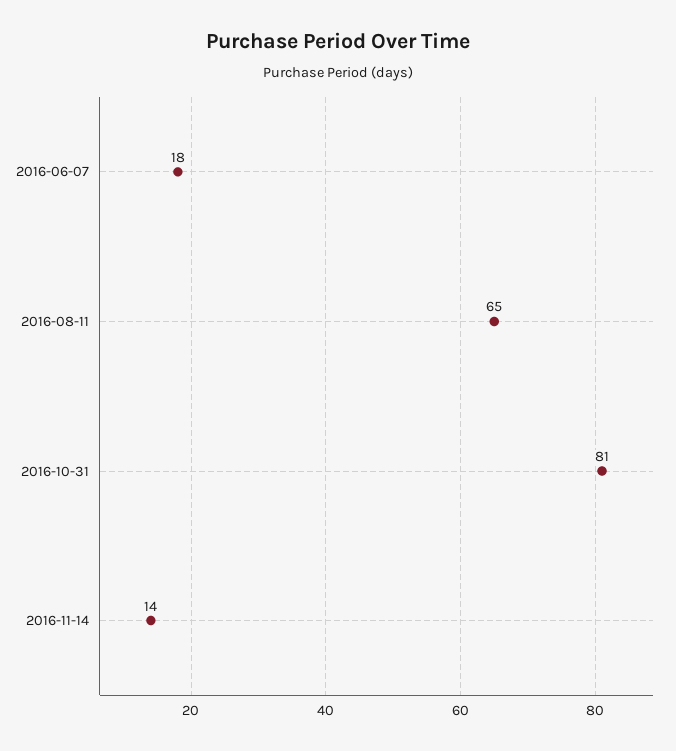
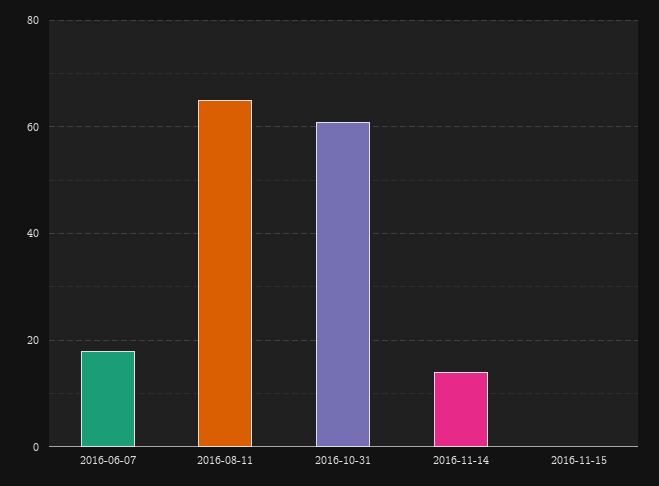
2016-10-31: 81 -> 60
2016-11-15: none -> 0

